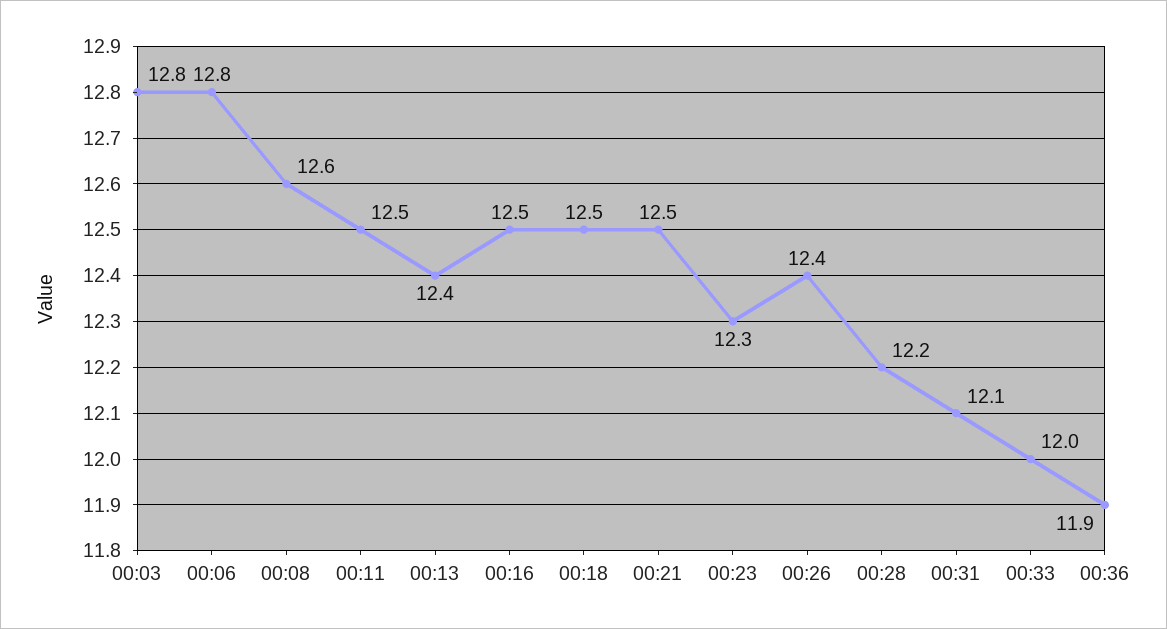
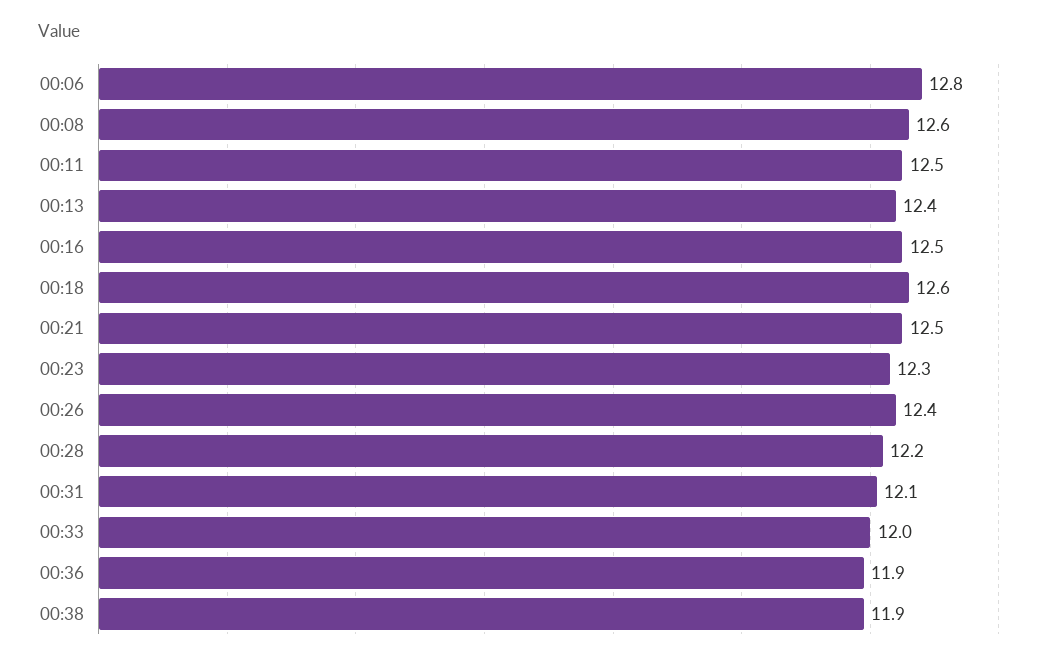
00:03: 12.8 -> none
00:18: 12.5 -> 12.6
00:38: none -> 11.9

